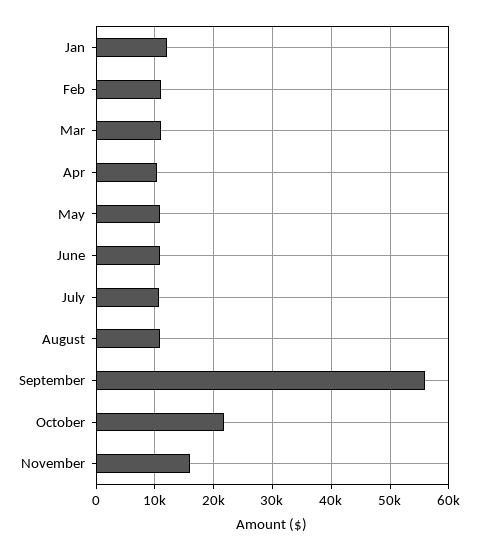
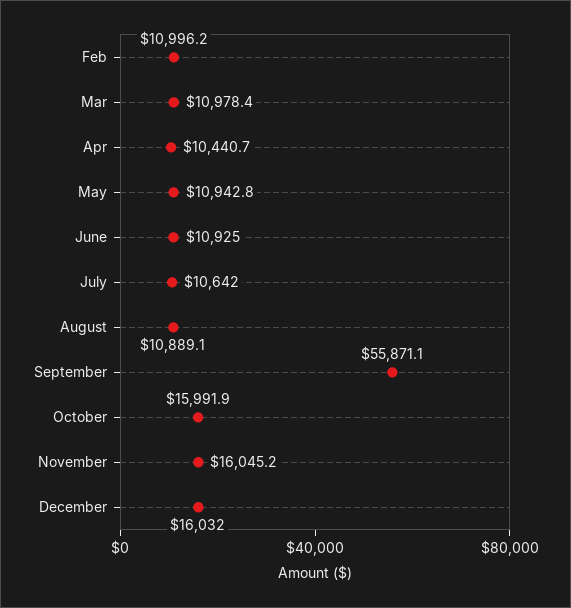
Jan: 12000 -> none
October: 22000 -> 15991.9
December: none -> 16032

